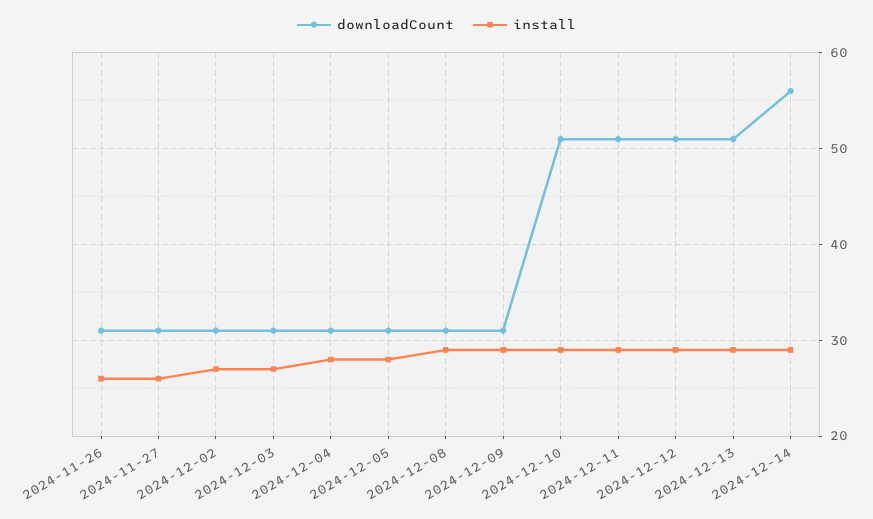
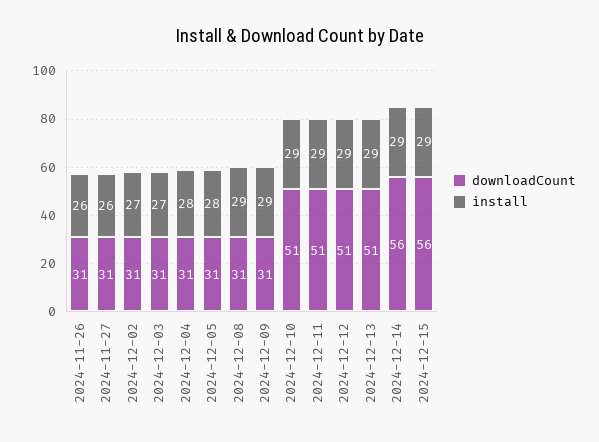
downloadCount, 2024-12-15: none -> 56
install, 2024-12-15: none -> 29

